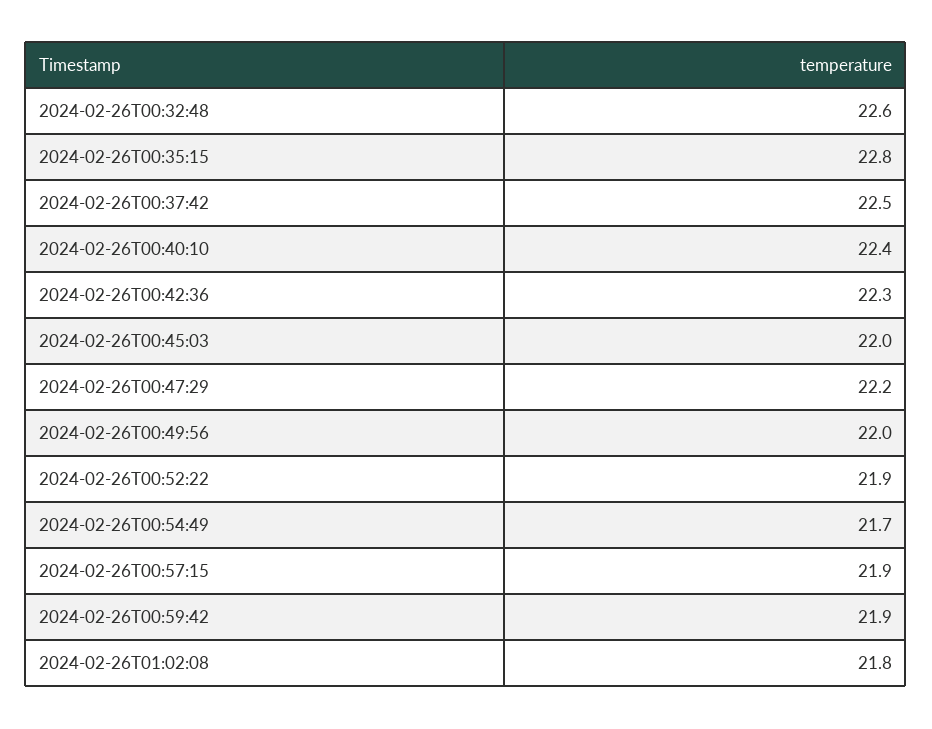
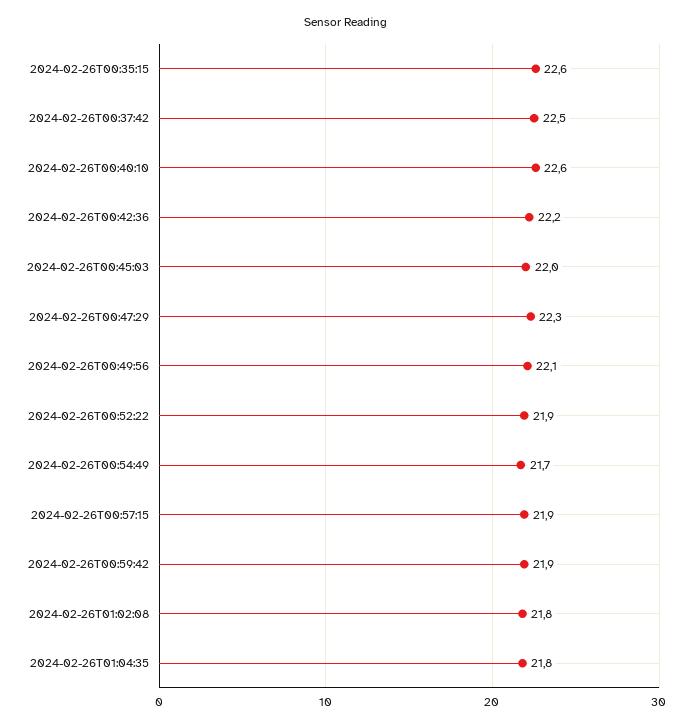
2024-02-26T00:32:48: 22.6 -> none
2024-02-26T00:35:15: 22.8 -> 22.6
2024-02-26T00:40:10: 22.4 -> 22.6
2024-02-26T00:42:36: 22.3 -> 22.2
2024-02-26T00:47:29: 22.2 -> 22.3
2024-02-26T00:49:56: 22 -> 22.1
2024-02-26T01:04:35: none -> 21.8

